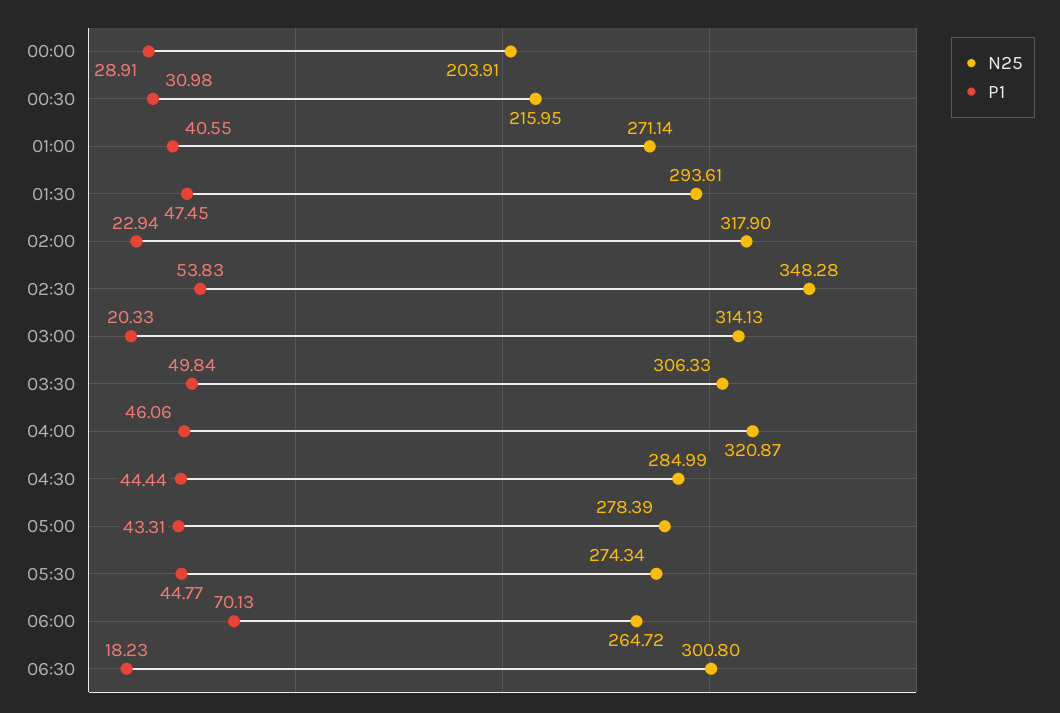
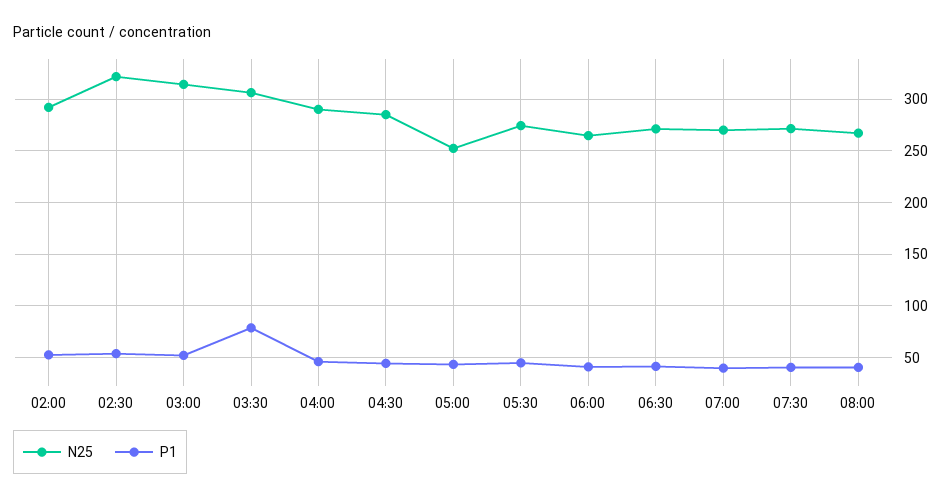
N25, 00:00: 203.91 -> none
P1, 00:00: 28.91 -> none
N25, 00:30: 215.95 -> none
P1, 00:30: 30.98 -> none
N25, 01:00: 271.14 -> none
P1, 01:00: 40.55 -> none
N25, 01:30: 293.61 -> none
P1, 01:30: 47.45 -> none
N25, 02:00: 317.9 -> 290
P1, 02:00: 22.94 -> 50
N25, 02:30: 348.28 -> 320
P1, 03:00: 20.33 -> 50
P1, 03:30: 49.84 -> 80
N25, 04:00: 320.87 -> 290
N25, 05:00: 278.39 -> 250
P1, 06:00: 70.13 -> 40
N25, 06:30: 300.8 -> 270
P1, 06:30: 18.23 -> 40
N25, 07:00: none -> 270
P1, 07:00: none -> 40
N25, 07:30: none -> 270
P1, 07:30: none -> 40
N25, 08:00: none -> 270
P1, 08:00: none -> 40

